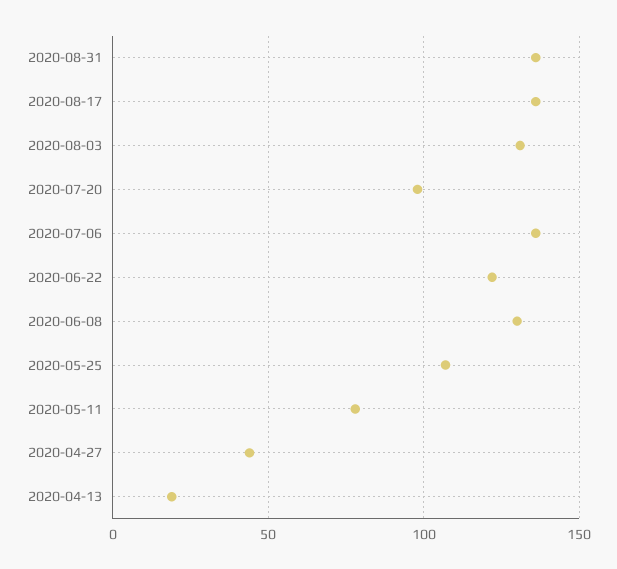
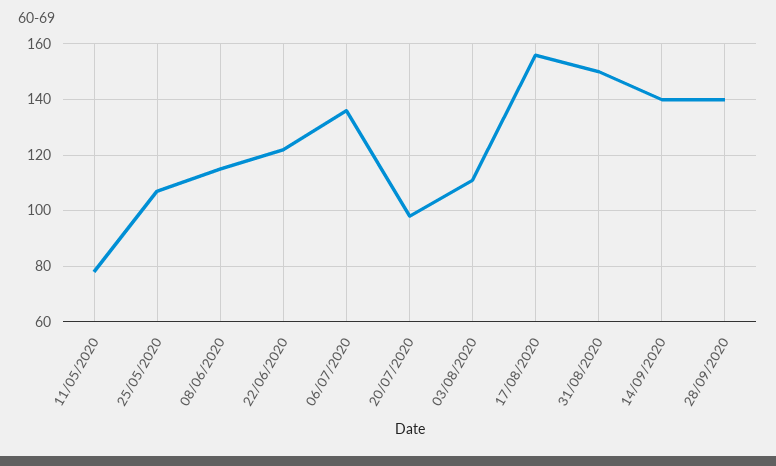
2020-08-31: 135 -> 150
2020-08-17: 135 -> 155
2020-08-03: 130 -> 110
2020-06-08: 130 -> 115
2020-04-27: 45 -> none
2020-04-13: 20 -> none
14/09/2020: none -> 140
28/09/2020: none -> 140

